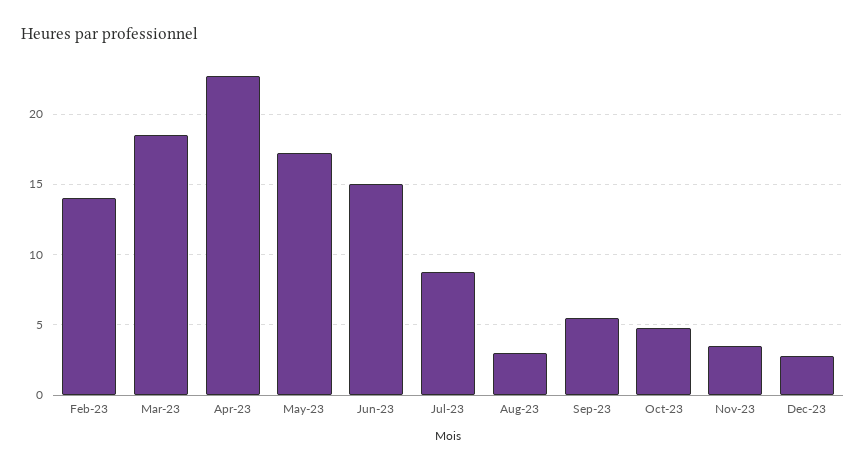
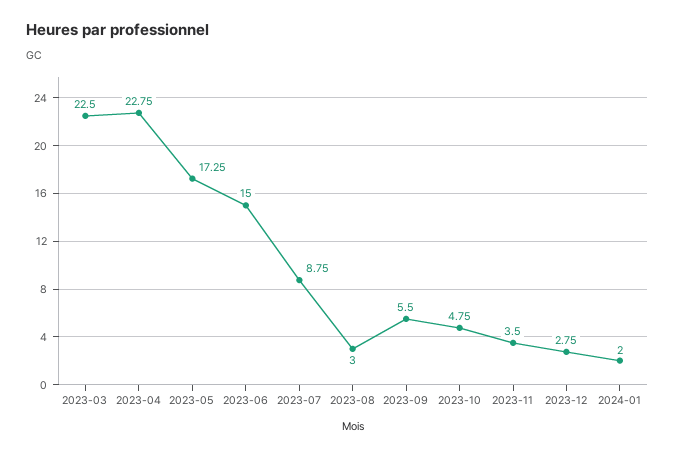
Feb-23: 14 -> none
Mar-23: 18.5 -> 22.5
2024-01: none -> 2

